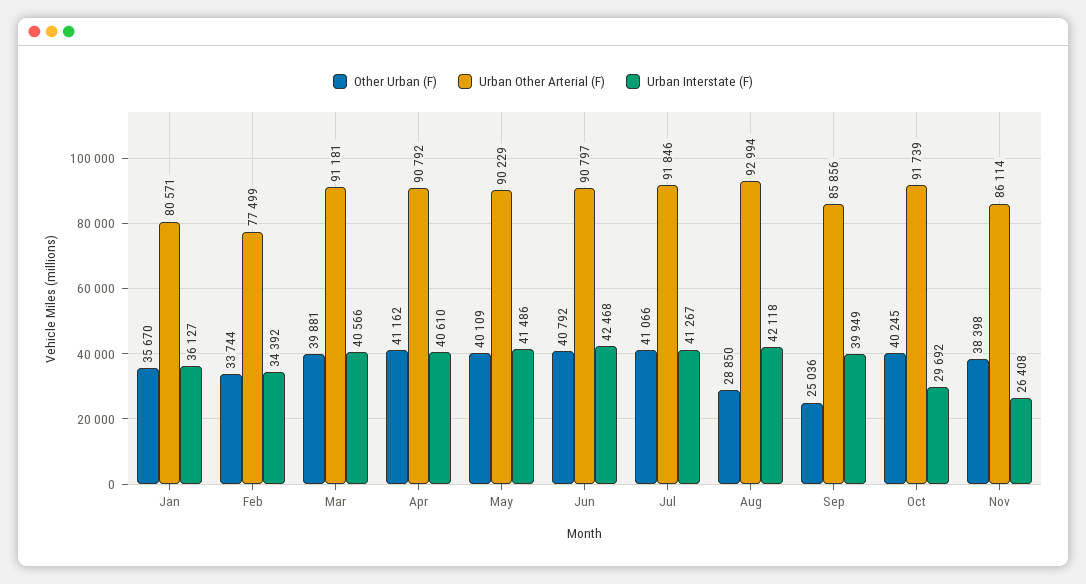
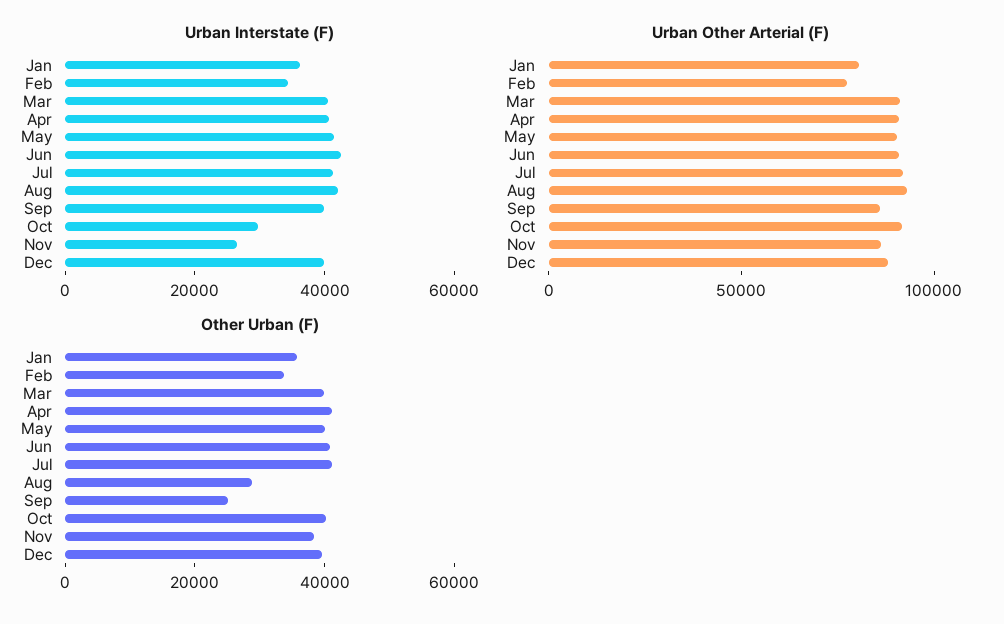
Urban Interstate (F), Dec: none -> 40000
Urban Other Arterial (F), Dec: none -> 90000
Other Urban (F), Dec: none -> 40000

